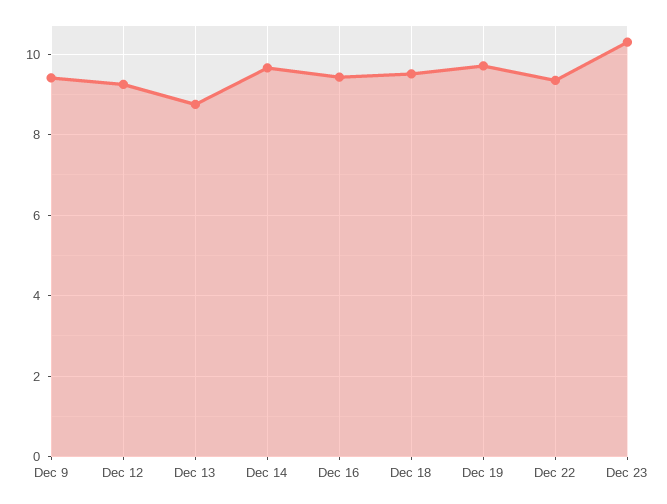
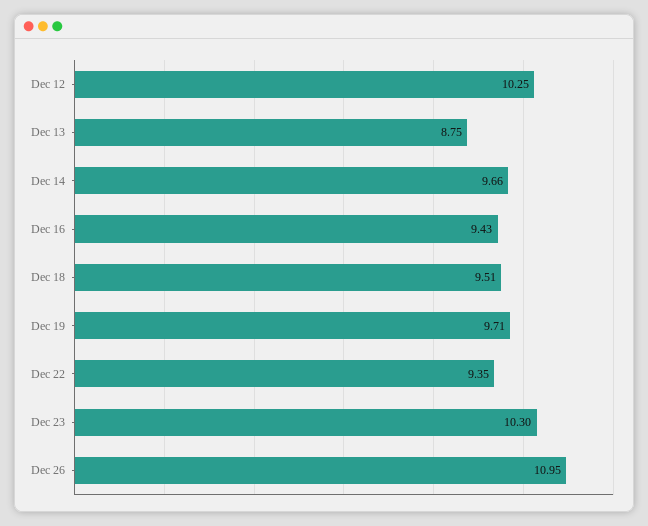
Dec 9: 9.4 -> none
Dec 12: 9.2 -> 10.25
Dec 26: none -> 10.95

